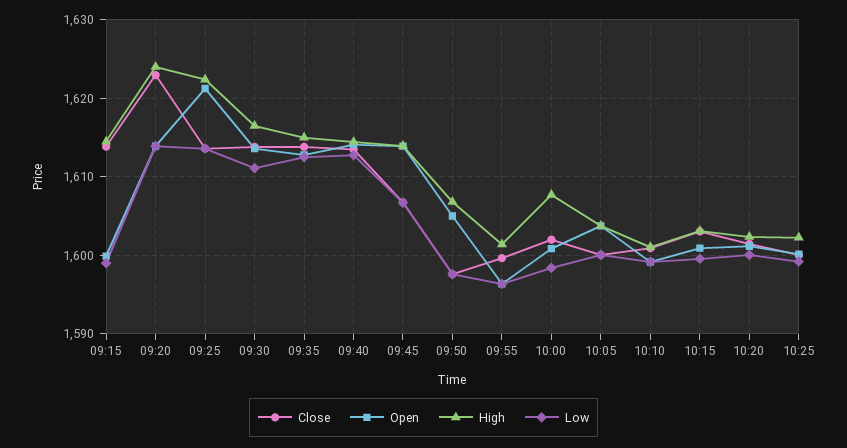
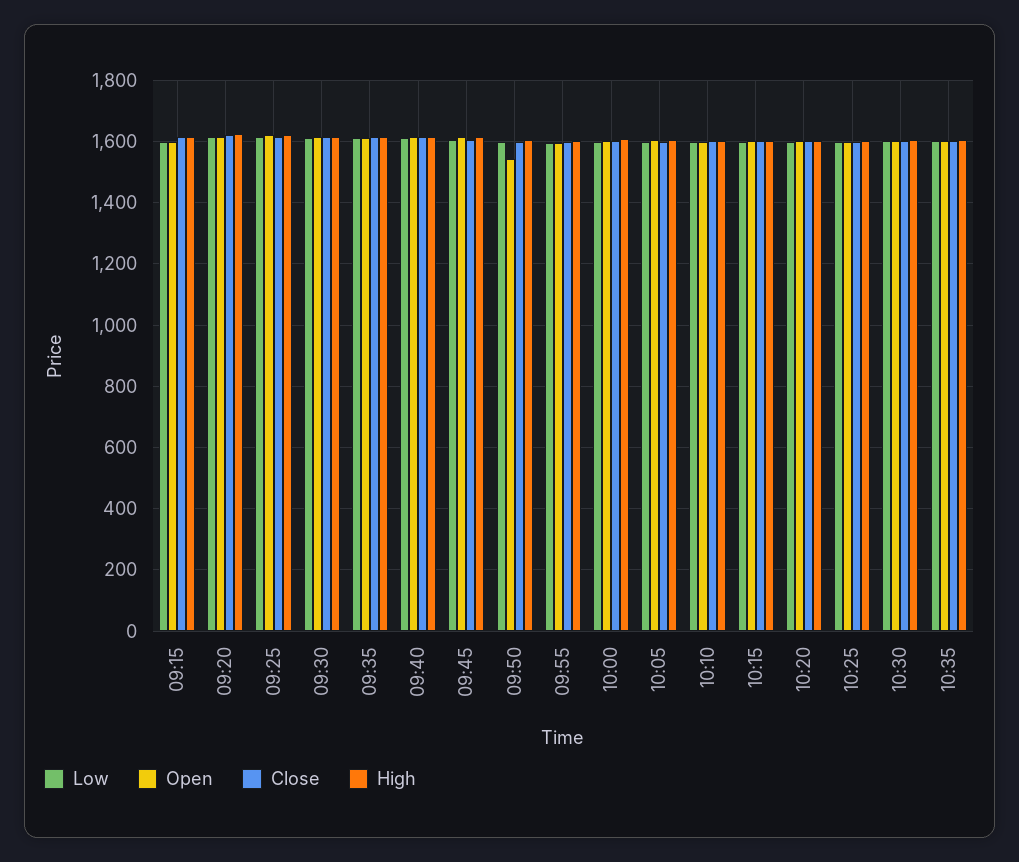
Open, 09:50: 1605 -> 1540
Low, 10:30: none -> 1600
Open, 10:30: none -> 1600
Close, 10:30: none -> 1600
High, 10:30: none -> 1600
Low, 10:35: none -> 1600
Open, 10:35: none -> 1600
Close, 10:35: none -> 1600
High, 10:35: none -> 1600

